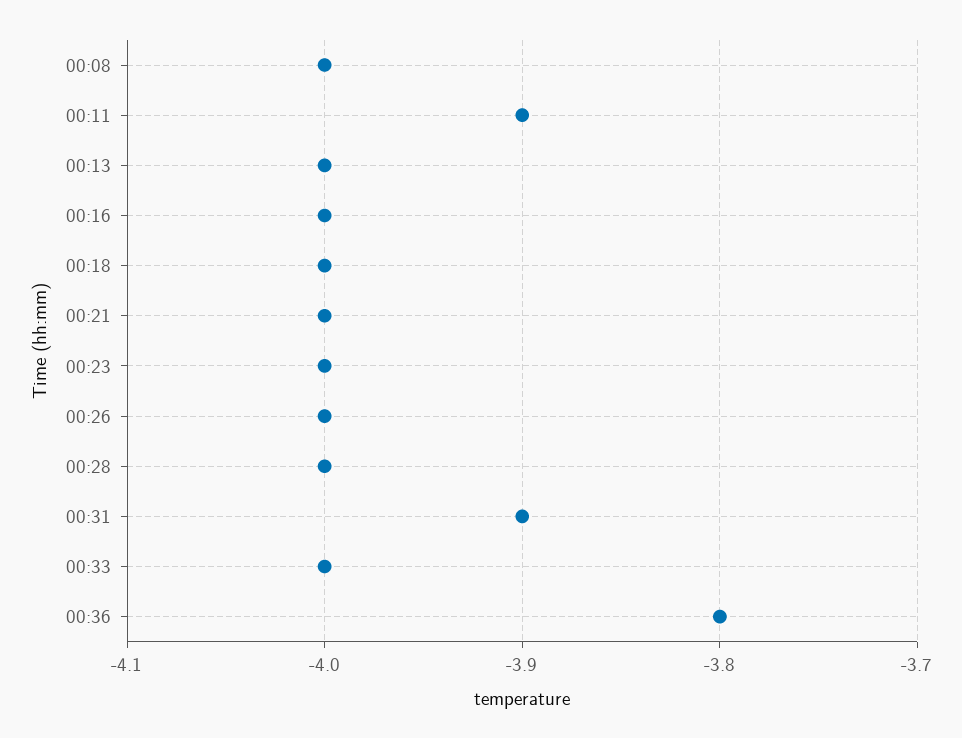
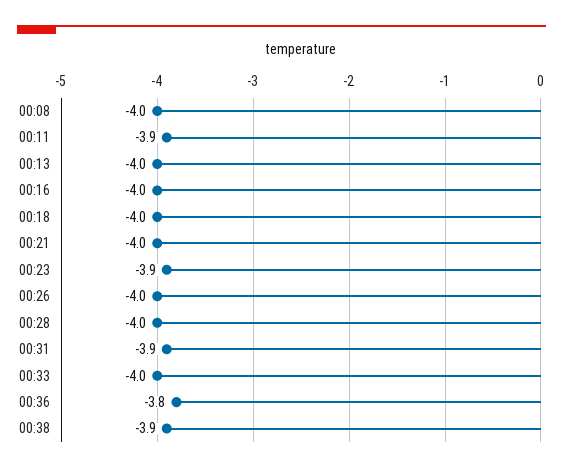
00:23: -4 -> -3.9
00:38: none -> -3.9

